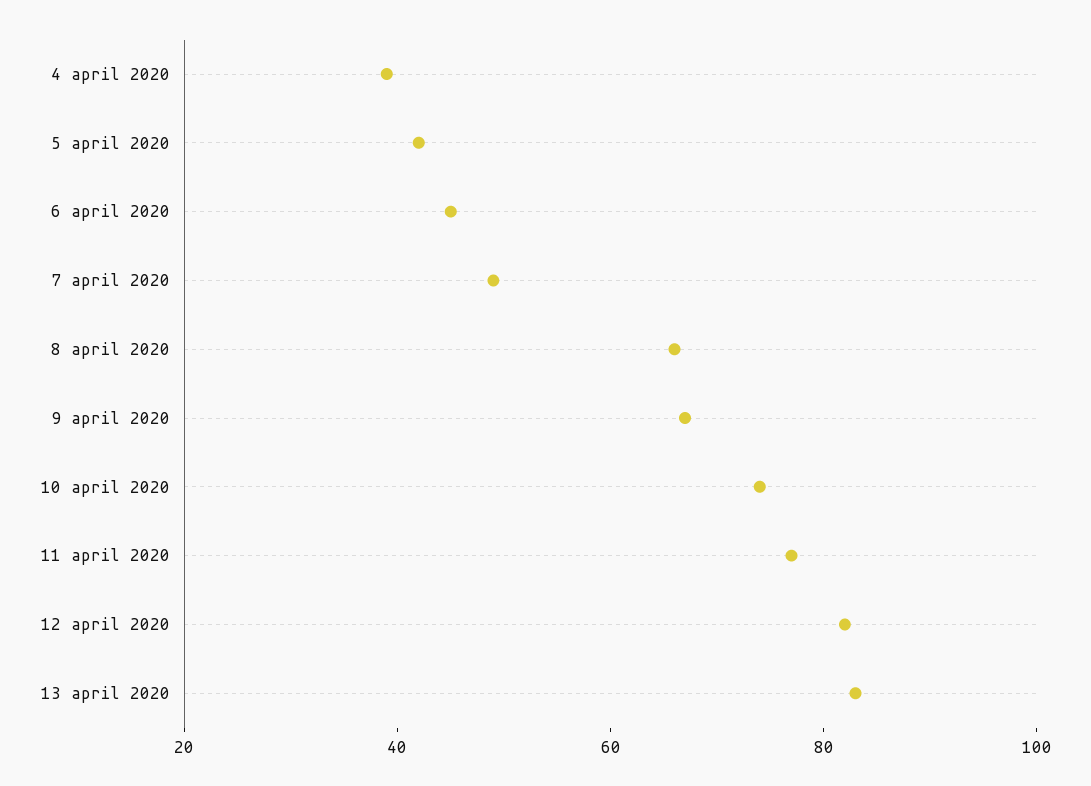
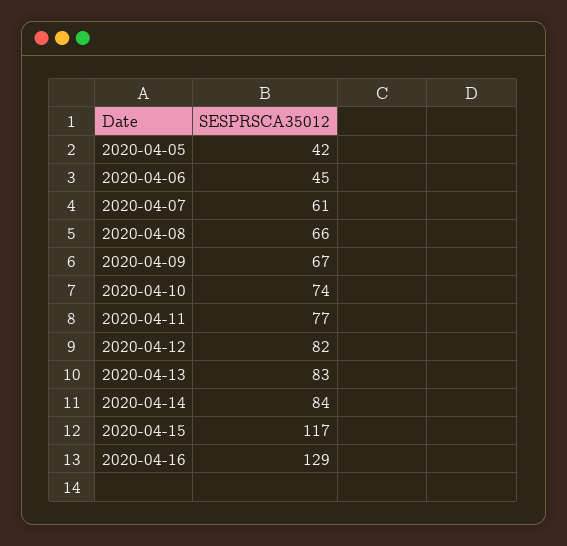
4 april 2020: 40 -> none
7 april 2020: 50 -> 61
2020-04-14: none -> 84
2020-04-15: none -> 117
2020-04-16: none -> 129

